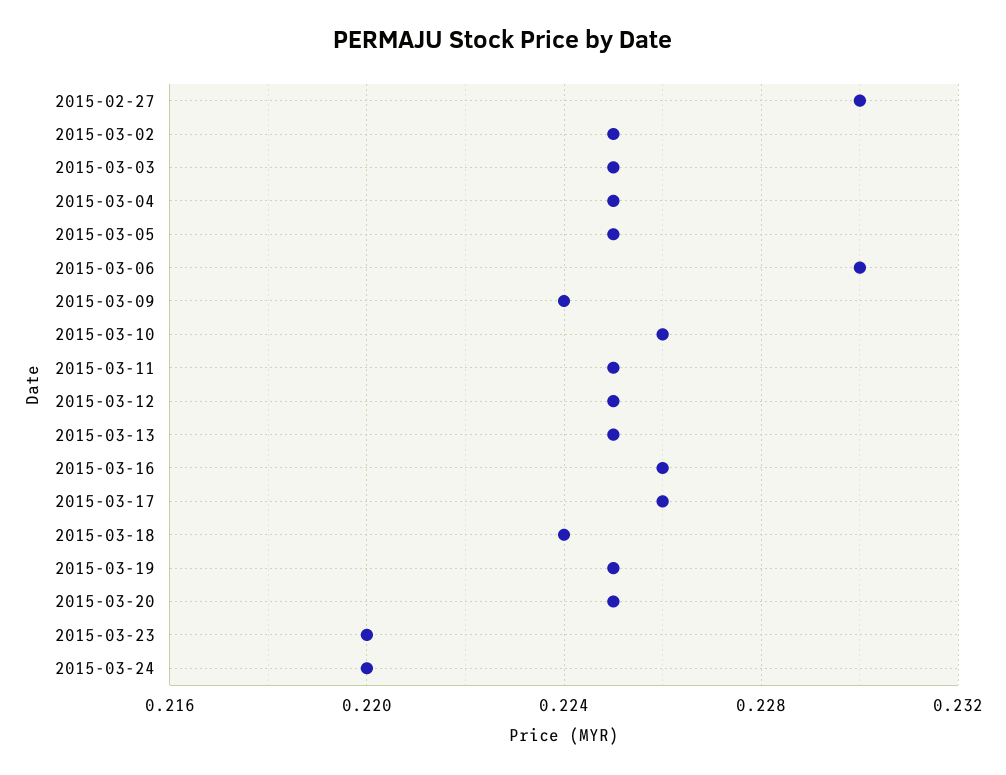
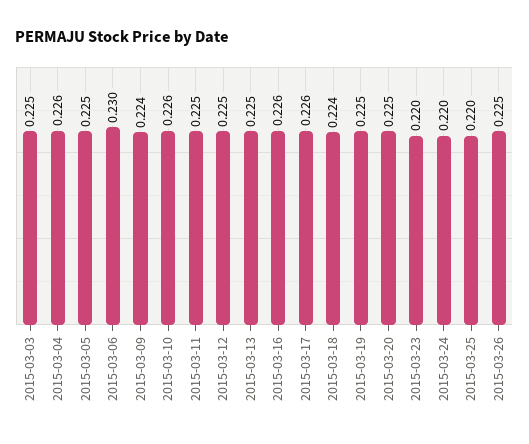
2015-02-27: 0.23 -> none
2015-03-02: 0.225 -> none
2015-03-04: 0.225 -> 0.226
2015-03-25: none -> 0.22
2015-03-26: none -> 0.225

